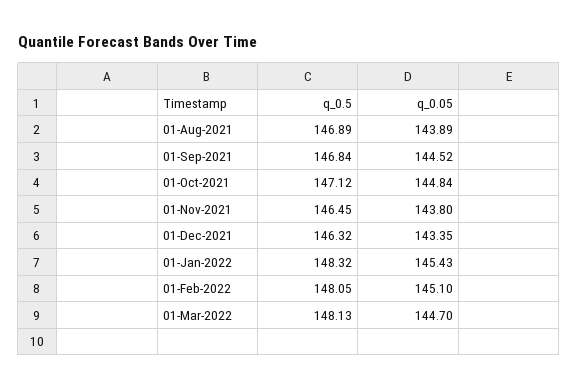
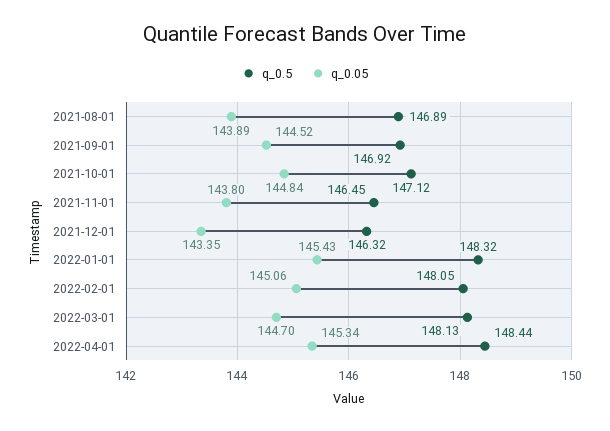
q_0.5, 01-Sep-2021: 146.84 -> 146.92
q_0.05, 01-Feb-2022: 145.1 -> 145.06
q_0.5, 2022-04-01: none -> 148.44
q_0.05, 2022-04-01: none -> 145.34

